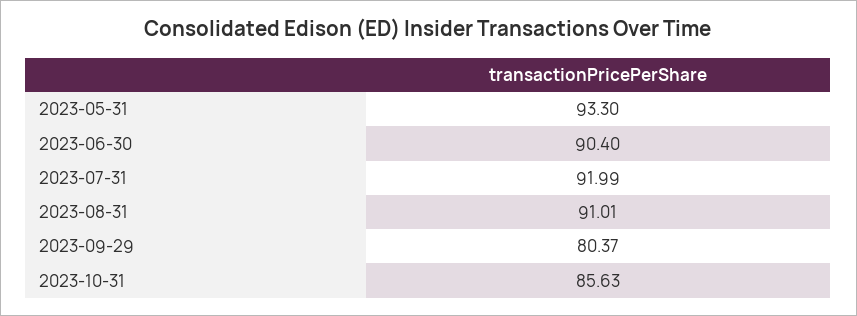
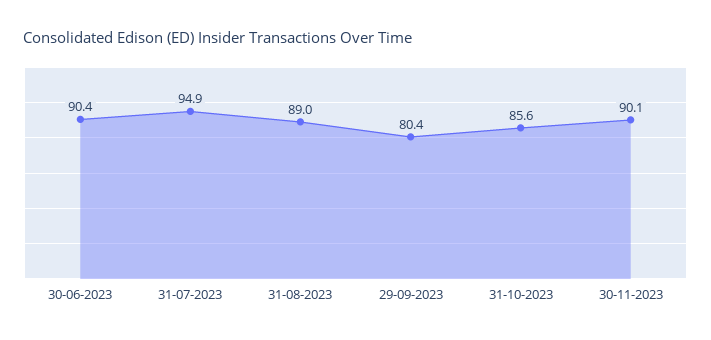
2023-05-31: 93.3 -> none
2023-07-31: 91.99 -> 94.9
2023-08-31: 91.01 -> 89
30-11-2023: none -> 90.1

